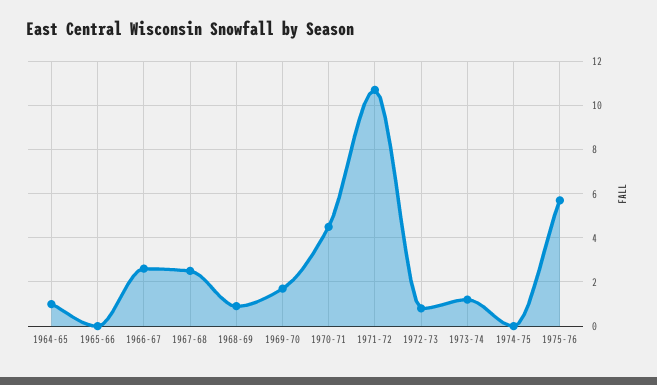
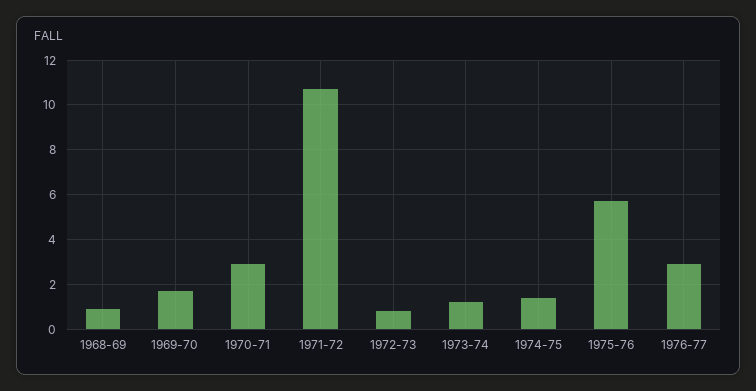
1964-65: 1 -> none
1965-66: 0 -> none
1966-67: 2.5 -> none
1967-68: 2.5 -> none
1970-71: 4.5 -> 3
1974-75: 0 -> 1.5
1976-77: none -> 3

